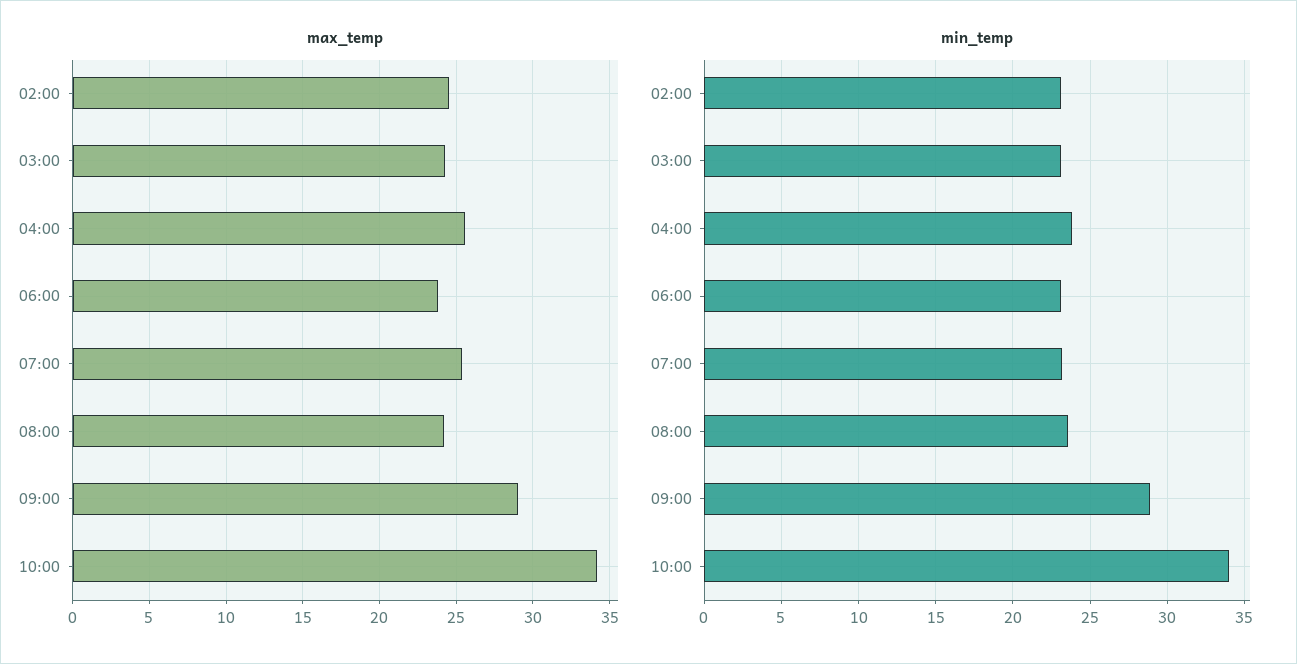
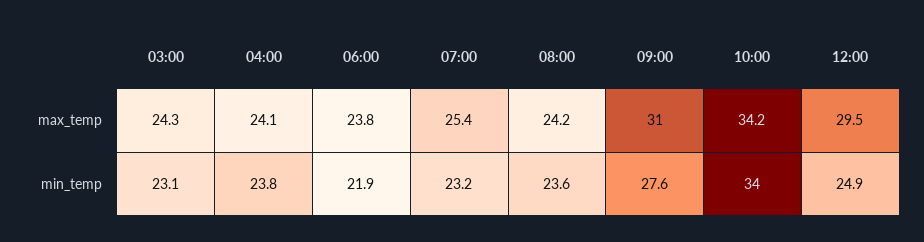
max_temp, 02:00: 24.5 -> none
max_temp, 04:00: 25.5 -> 24.1
max_temp, 09:00: 29 -> 31
min_temp, 02:00: 23 -> none
min_temp, 06:00: 23 -> 21.9
min_temp, 09:00: 29 -> 27.6
max_temp, 12:00: none -> 29.5
min_temp, 12:00: none -> 24.9

